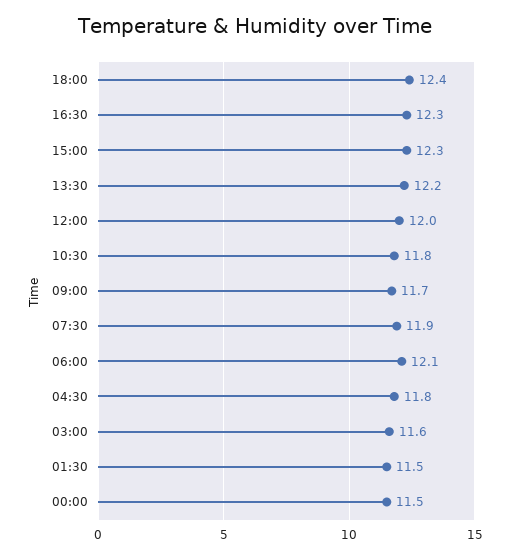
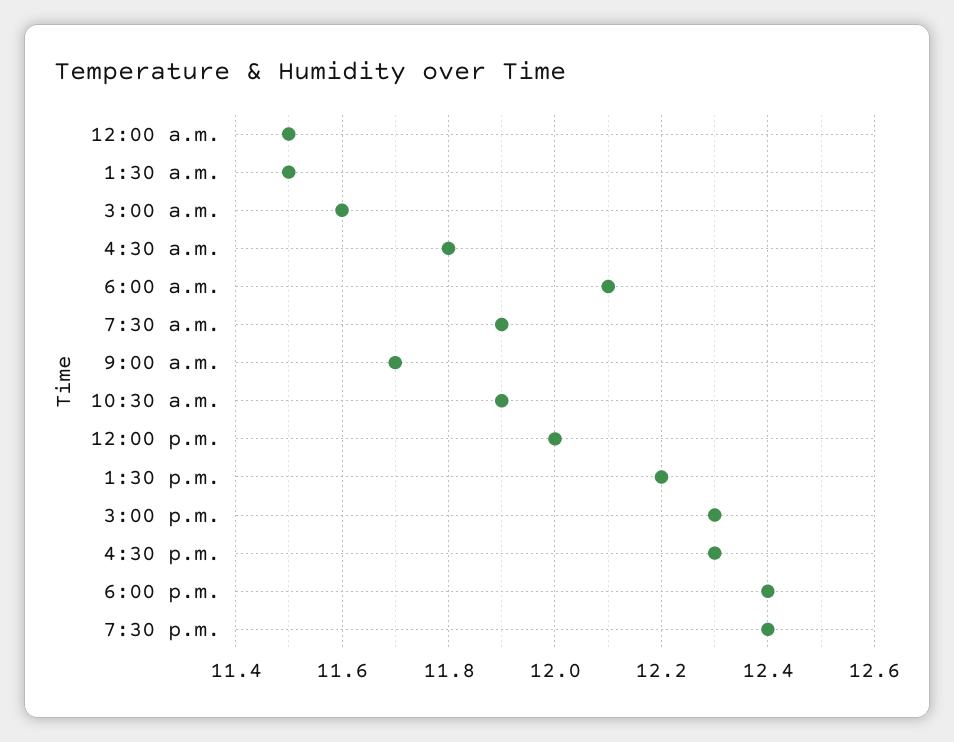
10:30: 11.8 -> 11.9
7:30 p.m.: none -> 12.4

